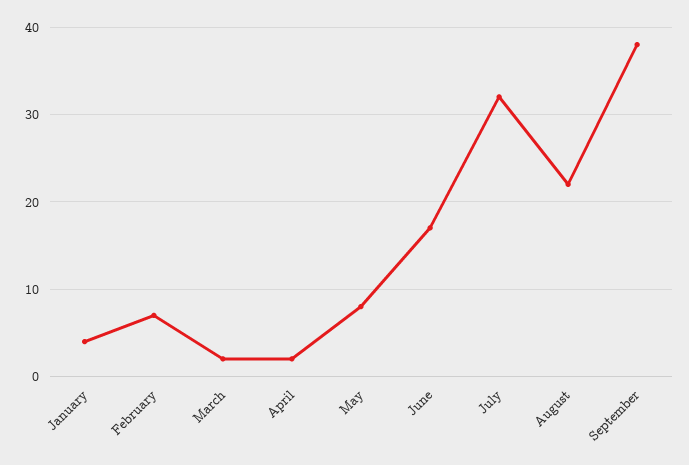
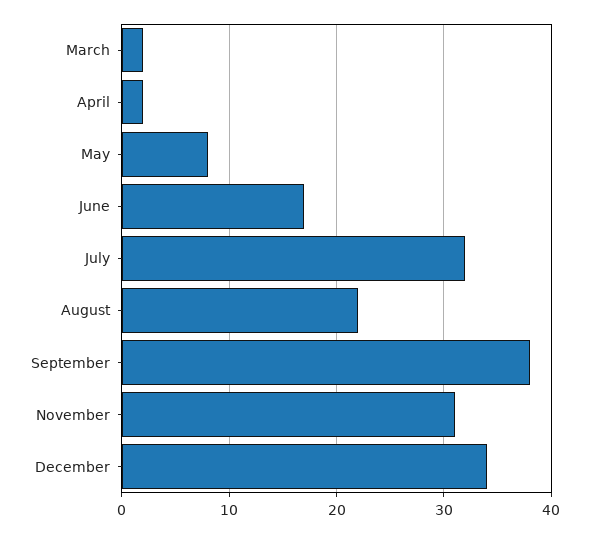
January: 4 -> none
February: 7 -> none
November: none -> 31
December: none -> 34

